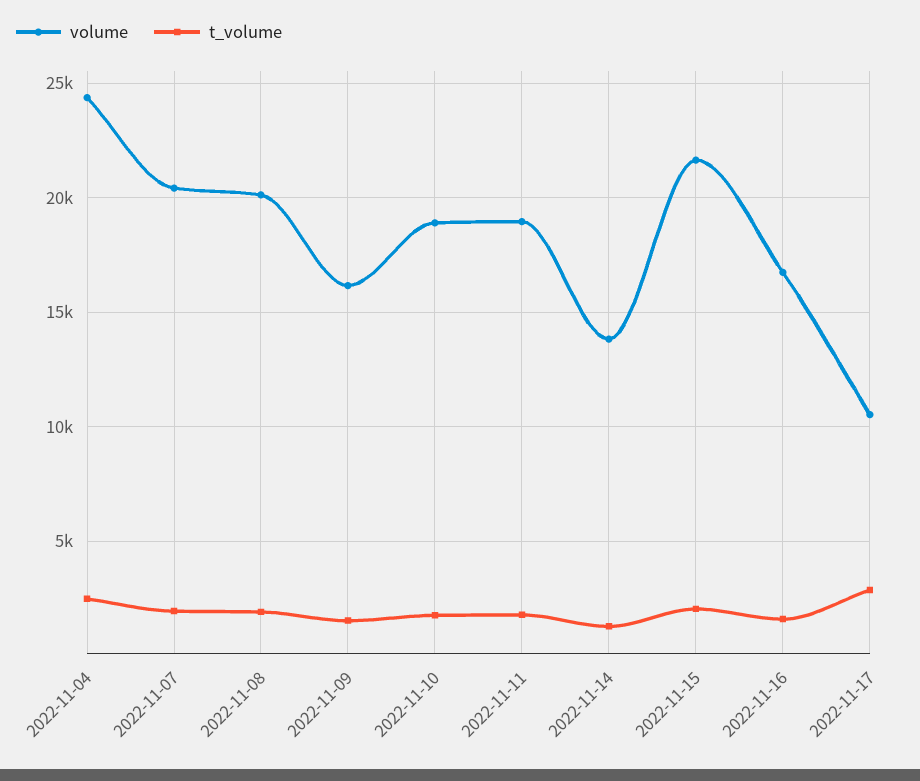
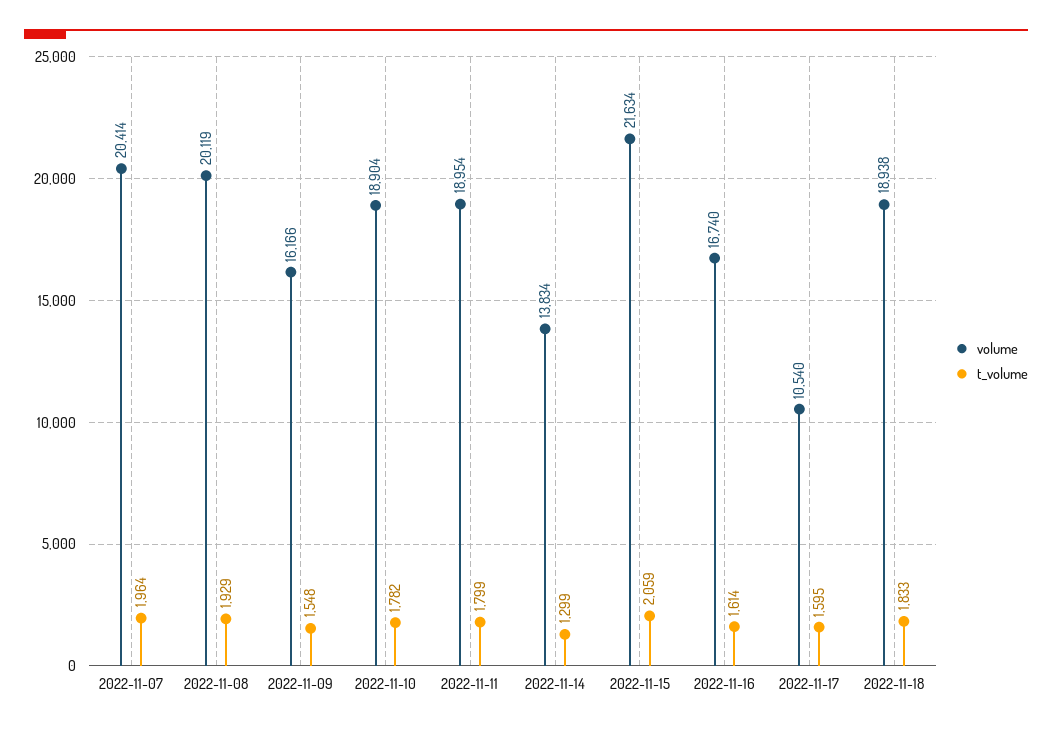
volume, 2022-11-04: 24500 -> none
t_volume, 2022-11-04: 2500 -> none
t_volume, 2022-11-17: 3000 -> 1595
volume, 2022-11-18: none -> 18938
t_volume, 2022-11-18: none -> 1833

